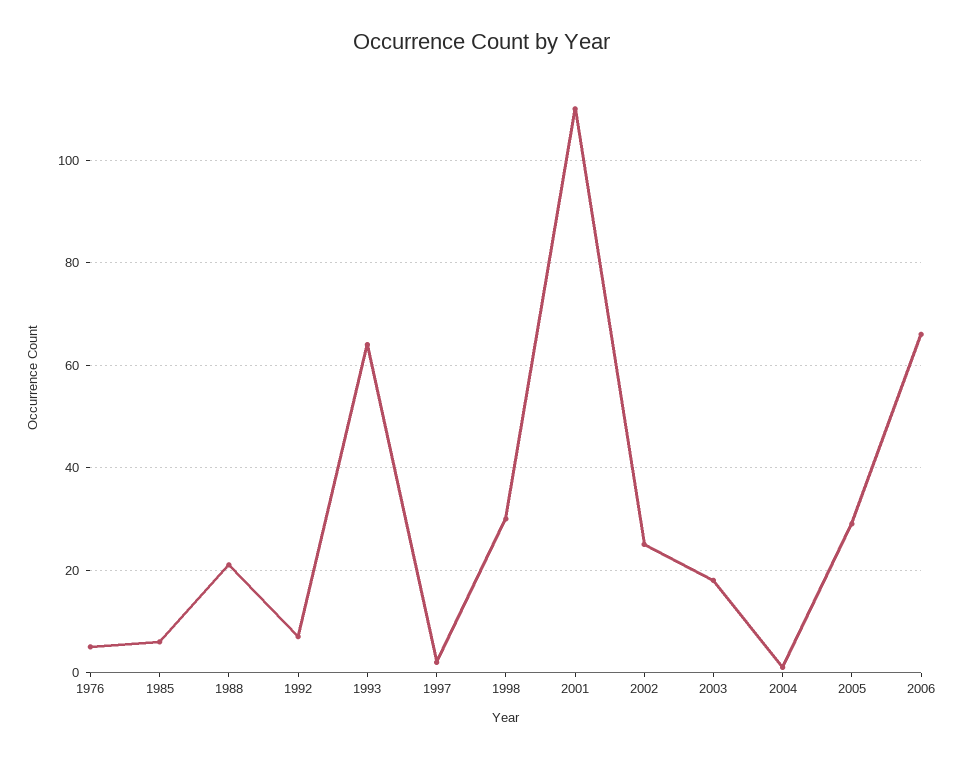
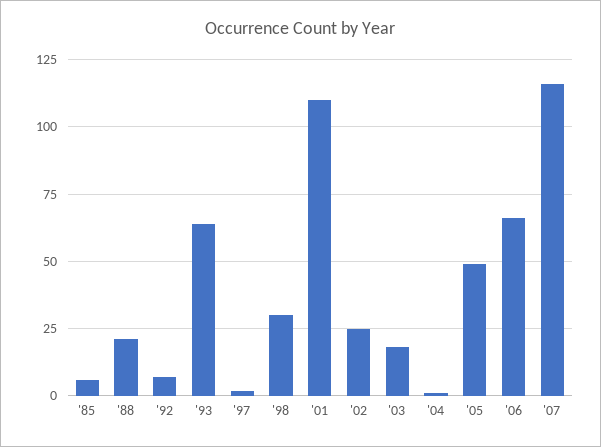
1976: 5 -> none
2005: 30 -> 50
'07: none -> 115

